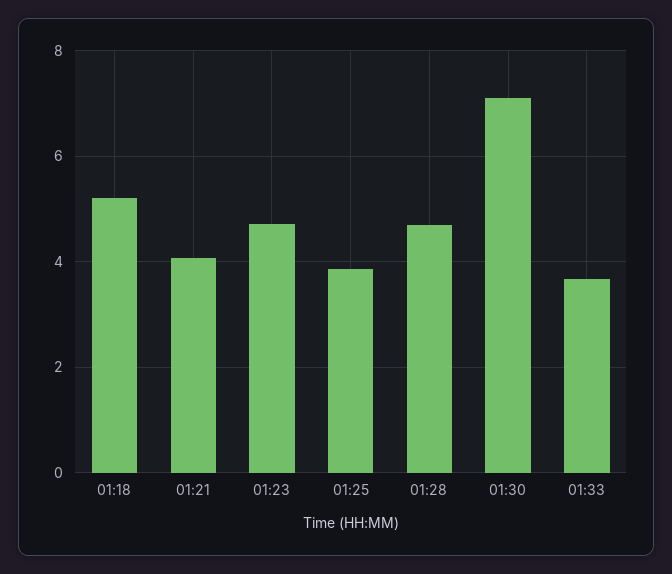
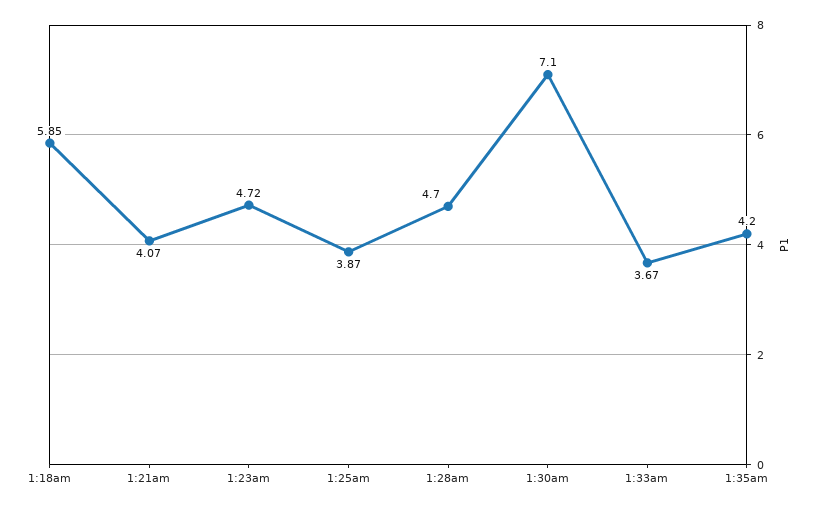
01:18: 5.2 -> 5.85
1:35am: none -> 4.2

